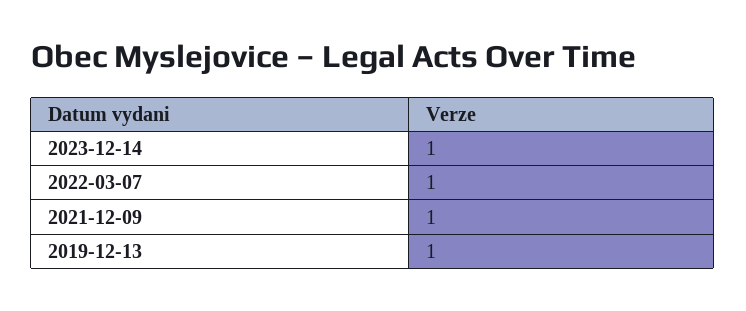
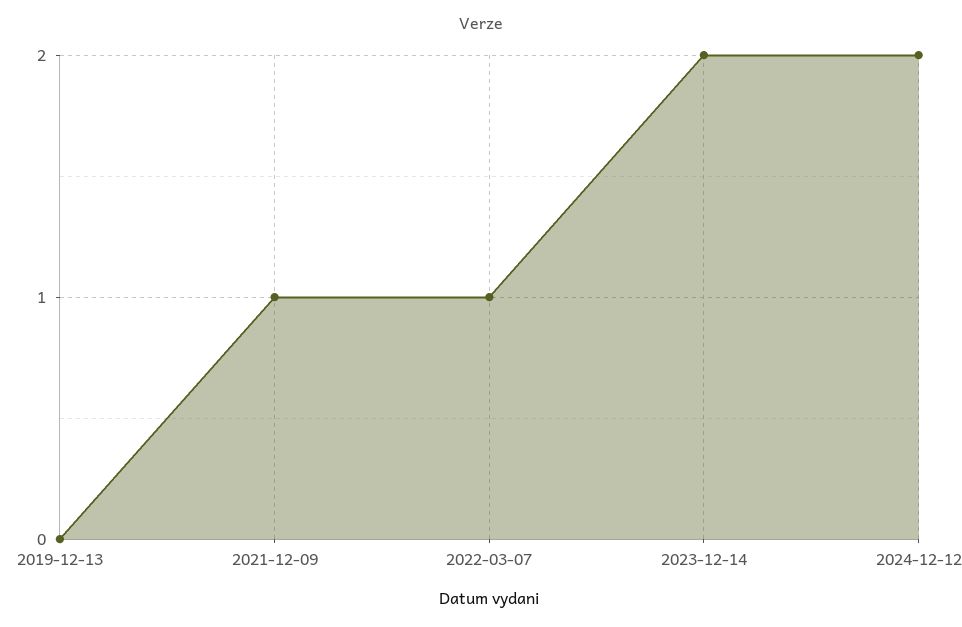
2023-12-14: 1 -> 2
2019-12-13: 1 -> 0
2024-12-12: none -> 2

